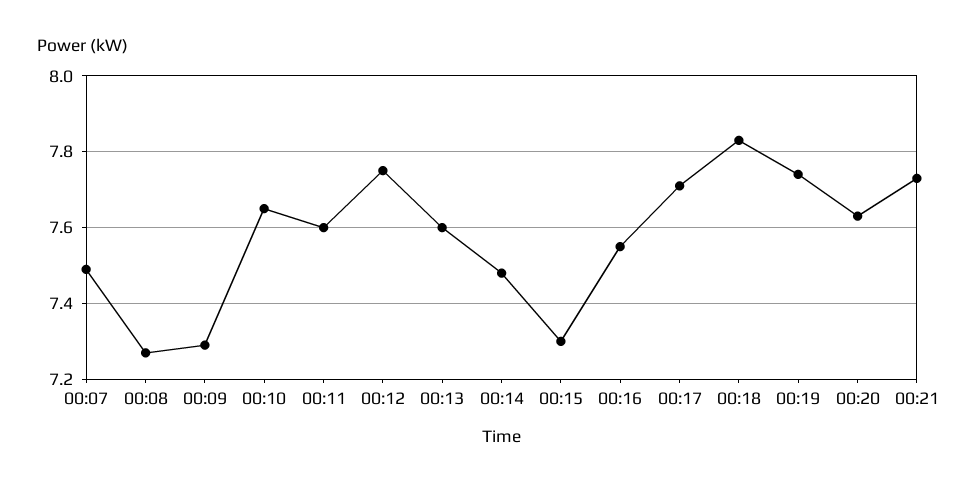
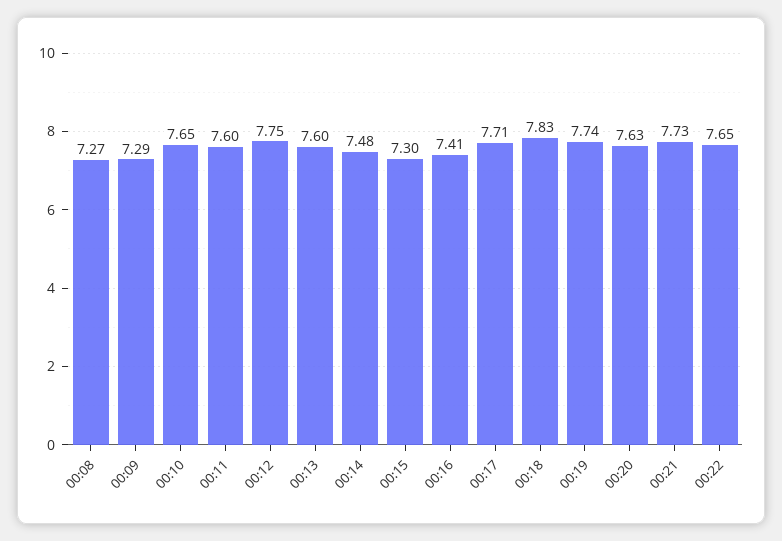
00:07: 7.5 -> none
00:16: 7.55 -> 7.41
00:22: none -> 7.65

